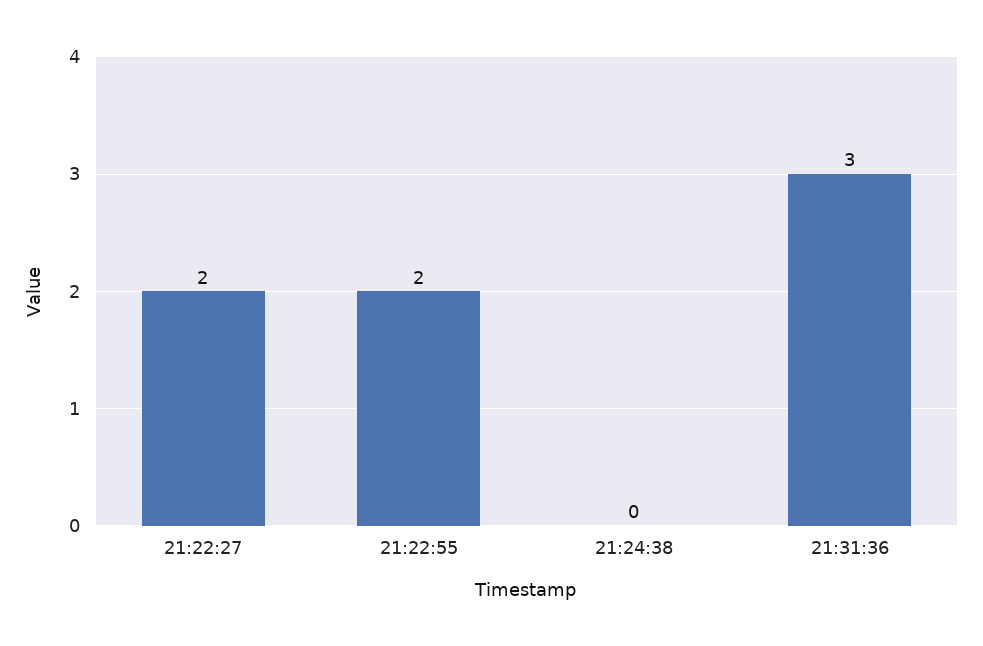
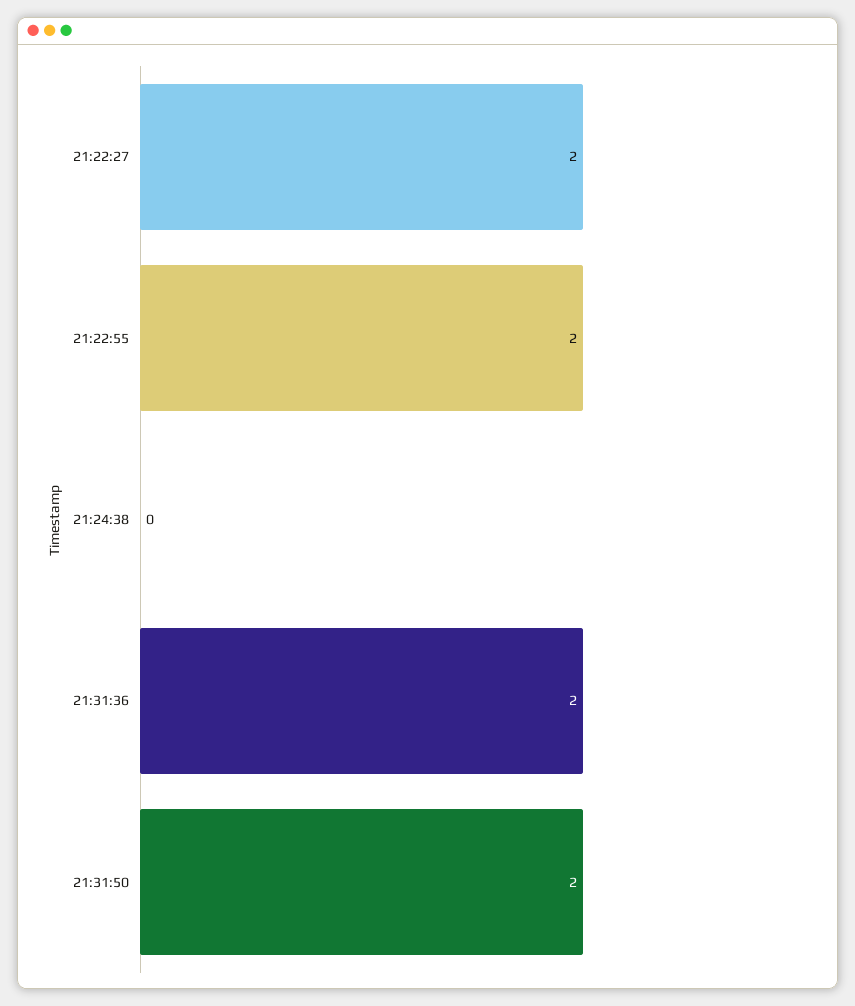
21:31:36: 3 -> 2
21:31:50: none -> 2

